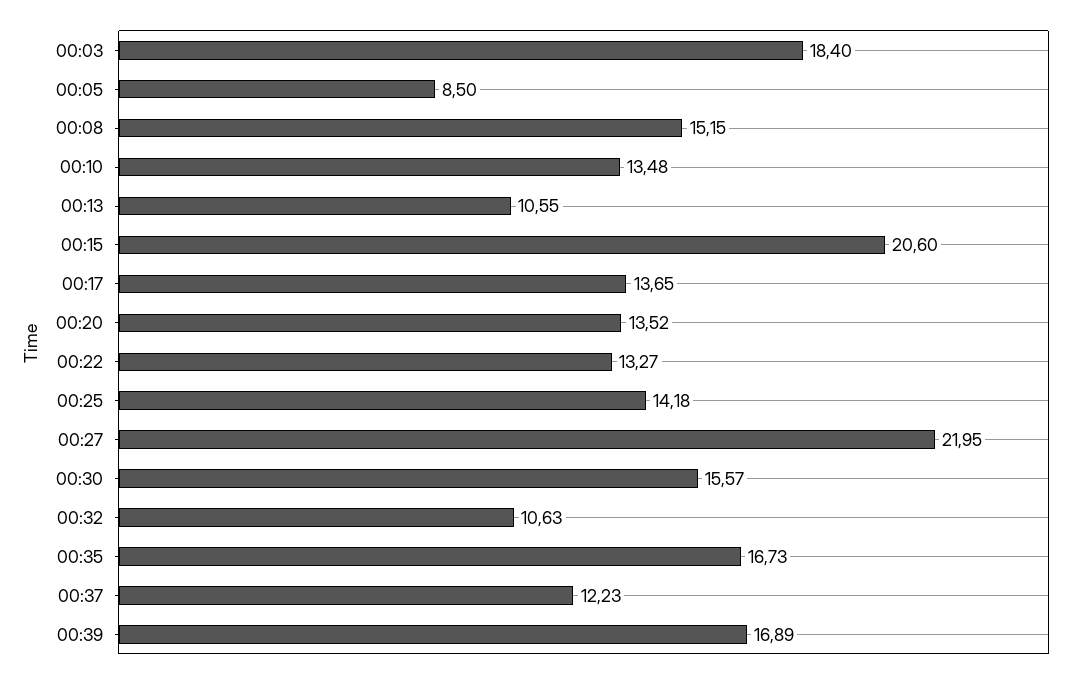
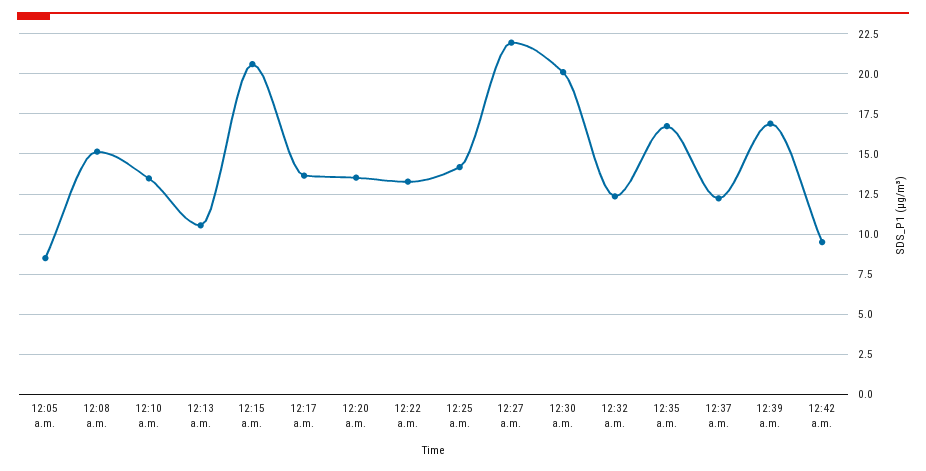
00:03: 18.4 -> none
00:30: 15.57 -> 20
00:32: 10.63 -> 12.5
12:42 a.m.: none -> 9.5

